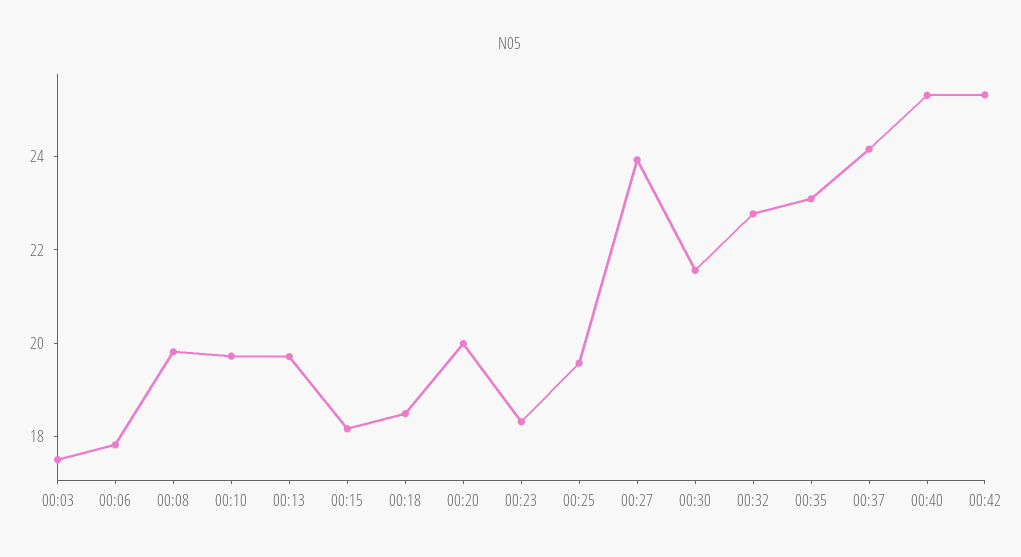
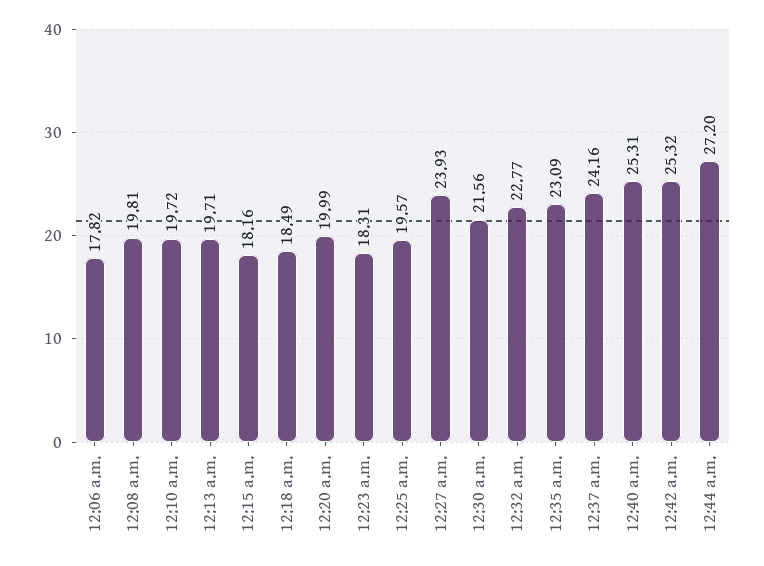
00:03: 17.5 -> none
12:44 a.m.: none -> 27.2

